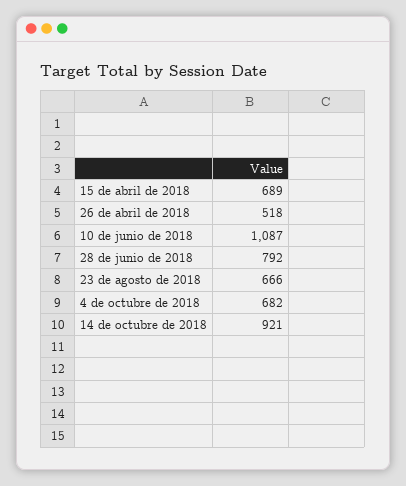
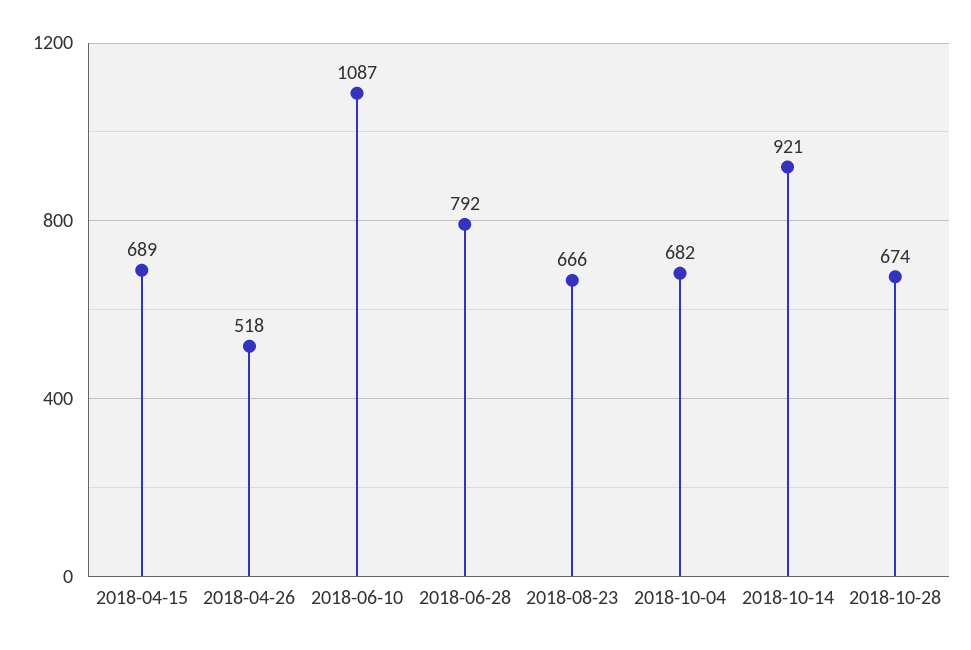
2018-10-28: none -> 674

